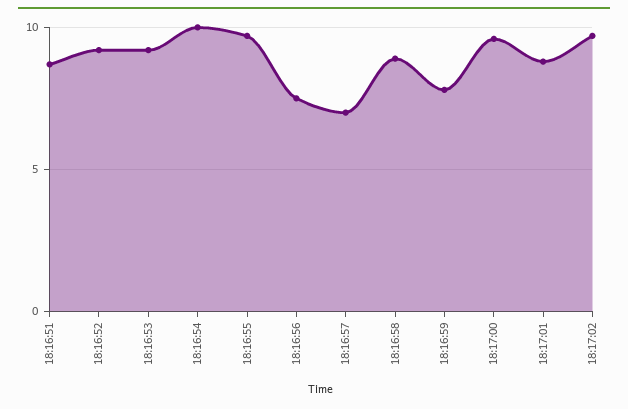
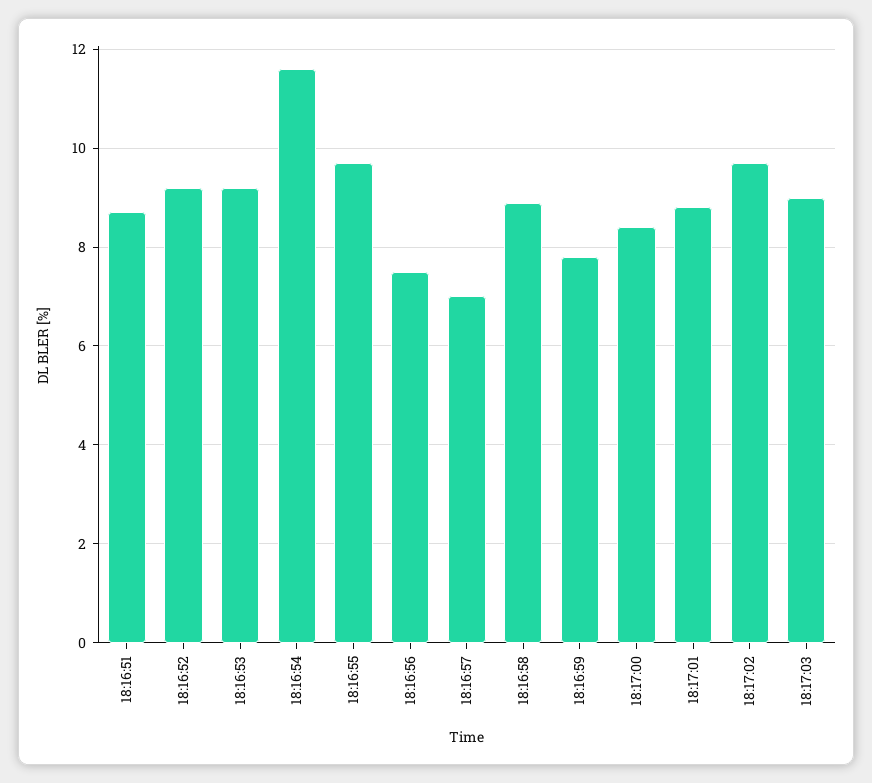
18:16:54: 10 -> 11.5
18:17:00: 9.5 -> 8.5
18:17:03: none -> 9

